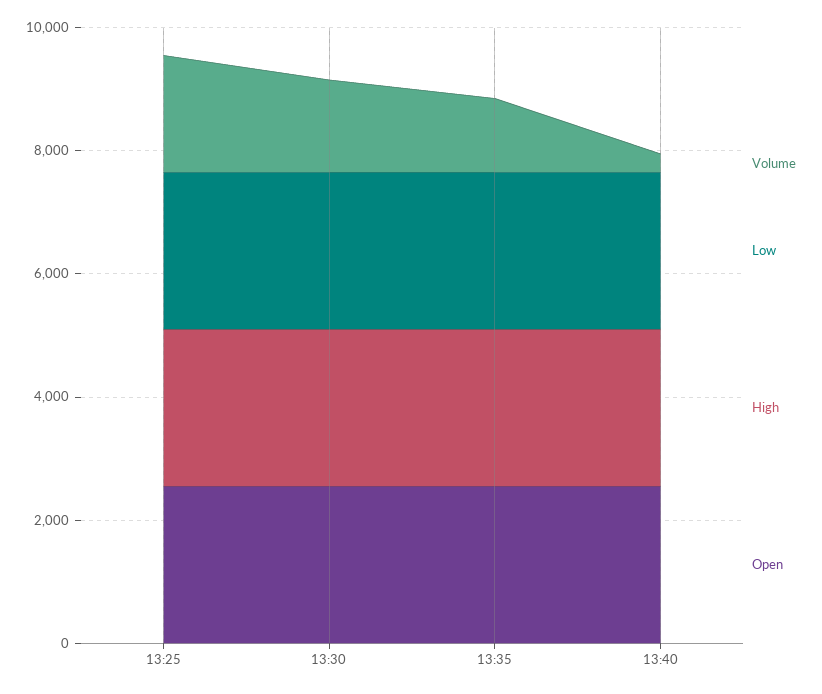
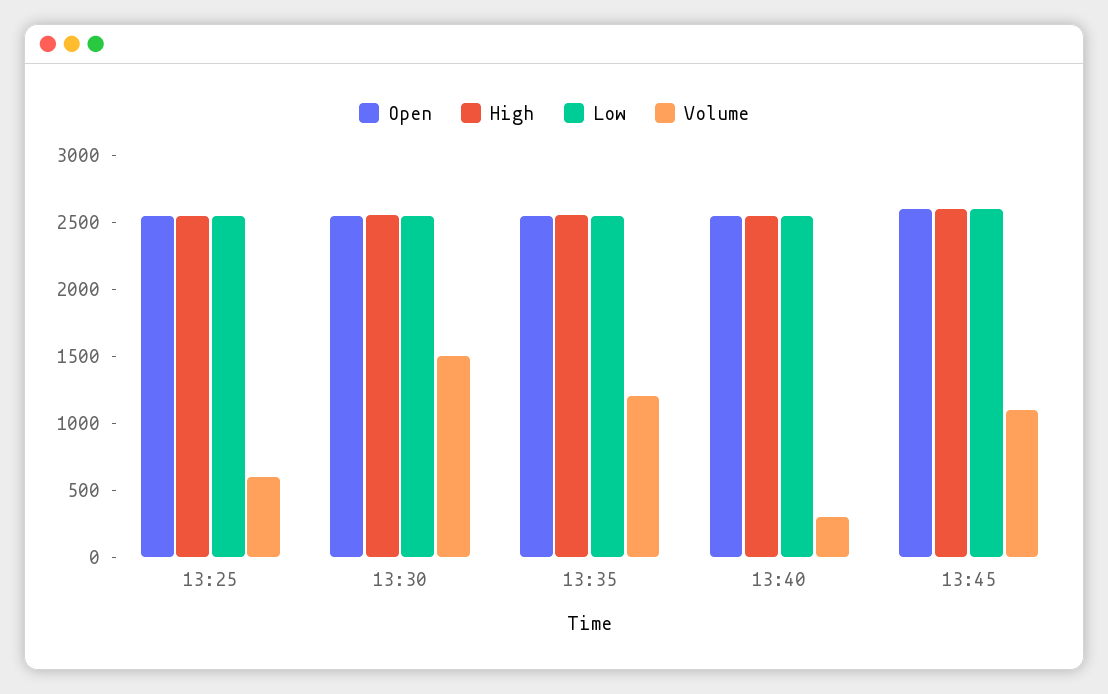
Volume, 13:25: 2000 -> 600
Open, 13:45: none -> 2600
High, 13:45: none -> 2600
Low, 13:45: none -> 2600
Volume, 13:45: none -> 1100

